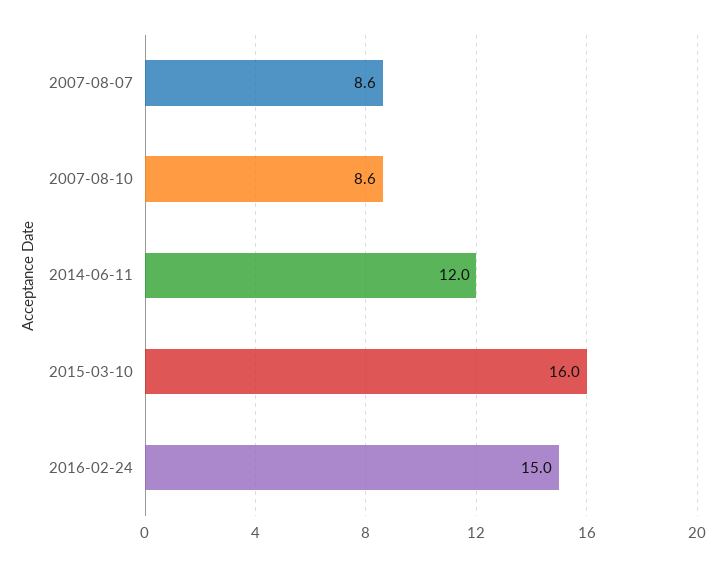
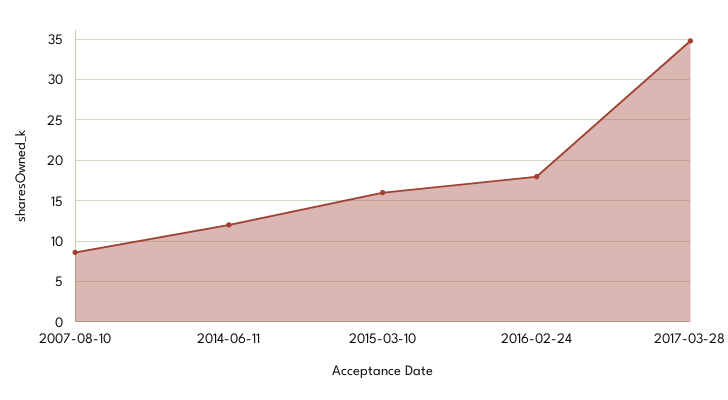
2007-08-07: 8.6 -> none
2016-02-24: 15 -> 18
2017-03-28: none -> 35

